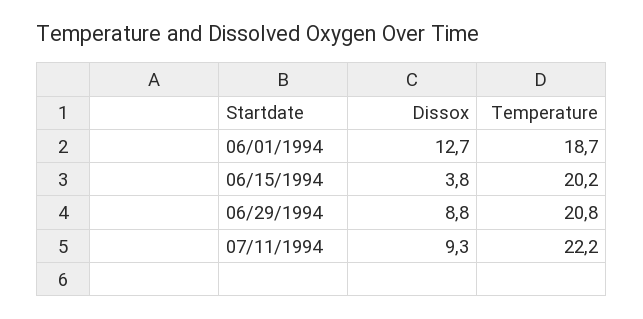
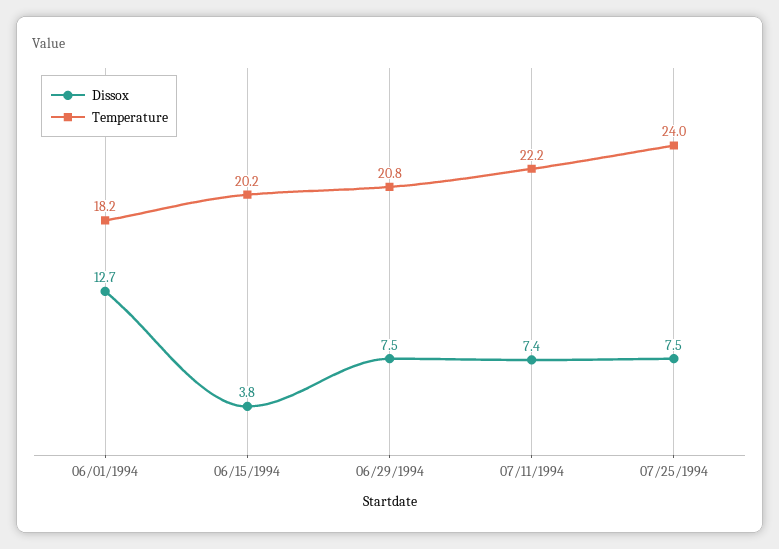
Temperature, 06/01/1994: 18.7 -> 18.2
Dissox, 06/29/1994: 8.8 -> 7.5
Dissox, 07/11/1994: 9.3 -> 7.4
Dissox, 07/25/1994: none -> 7.5
Temperature, 07/25/1994: none -> 24

